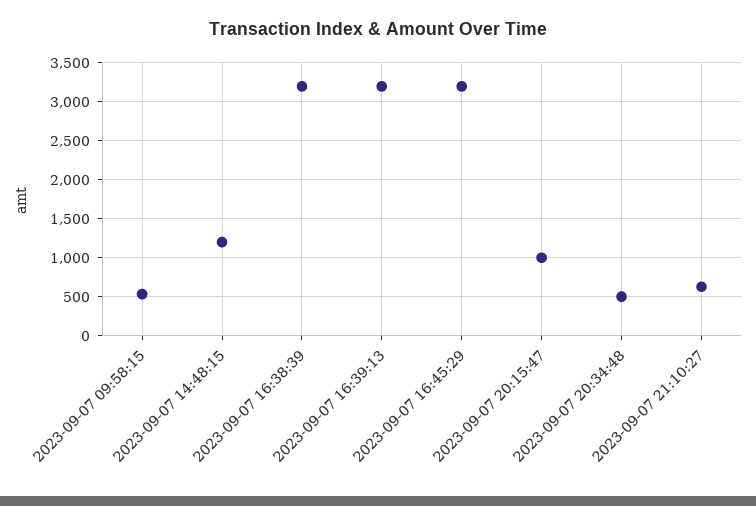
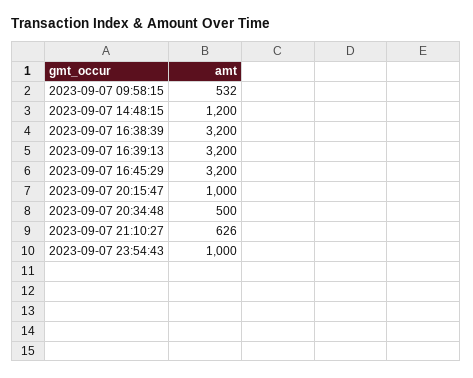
2023-09-07 23:54:43: none -> 1000

